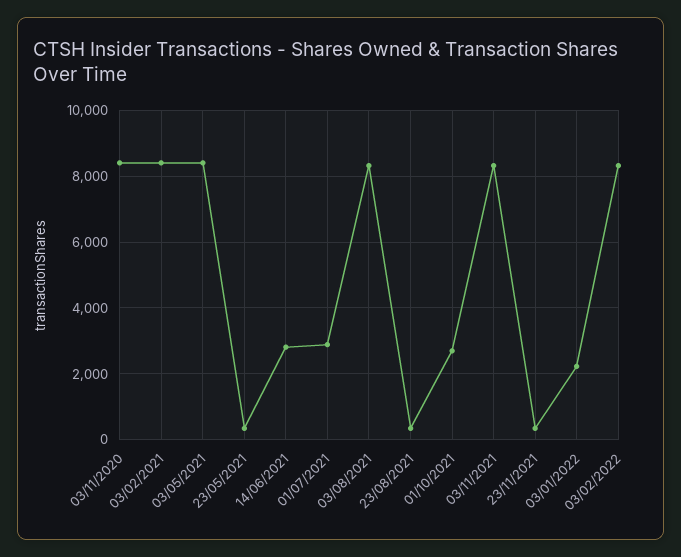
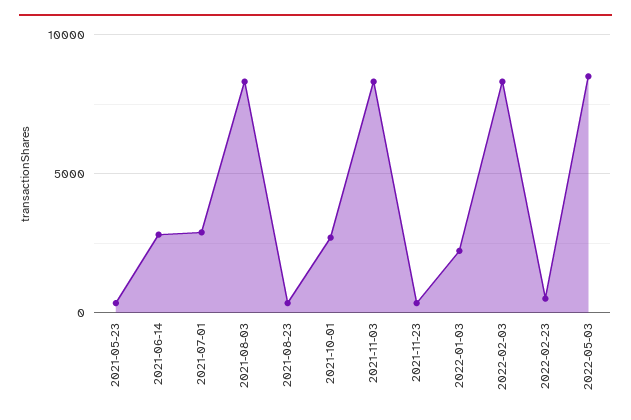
03/11/2020: 8400 -> none
03/02/2021: 8400 -> none
03/05/2021: 8400 -> none
2022-02-23: none -> 500
2022-05-03: none -> 8500

